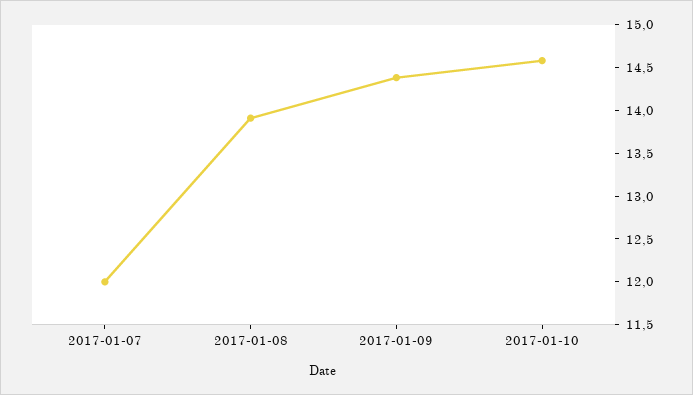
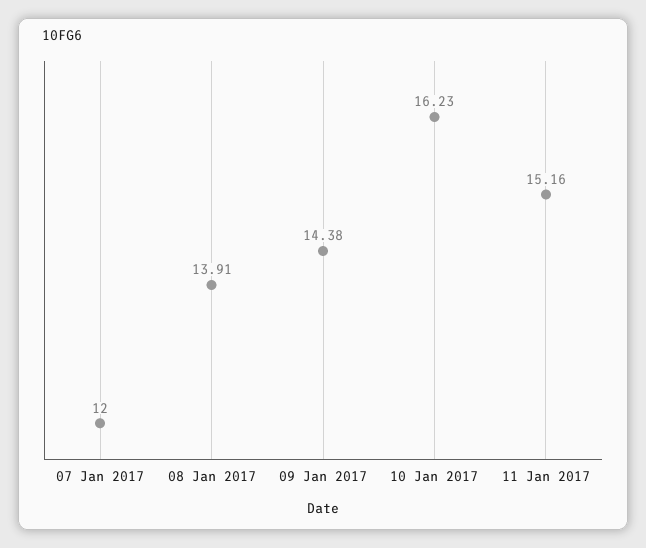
2017-01-10: 14.6 -> 16.23
11 Jan 2017: none -> 15.16

